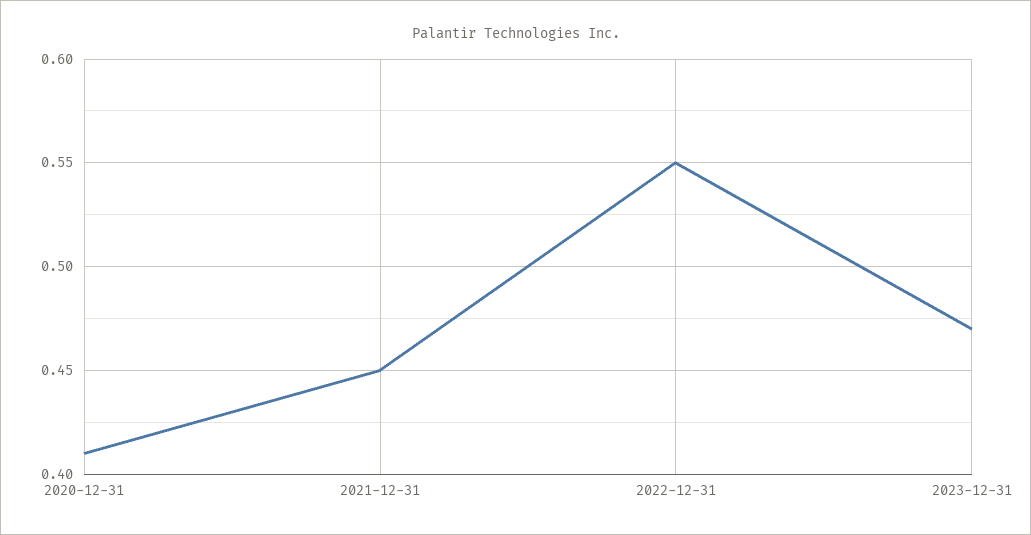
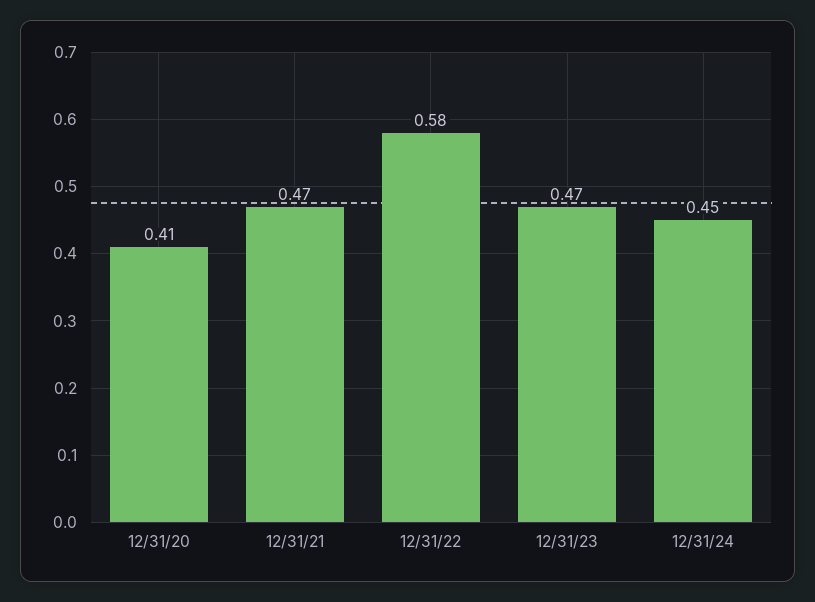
2021-12-31: 0.45 -> 0.47
2022-12-31: 0.55 -> 0.58
12/31/24: none -> 0.45

